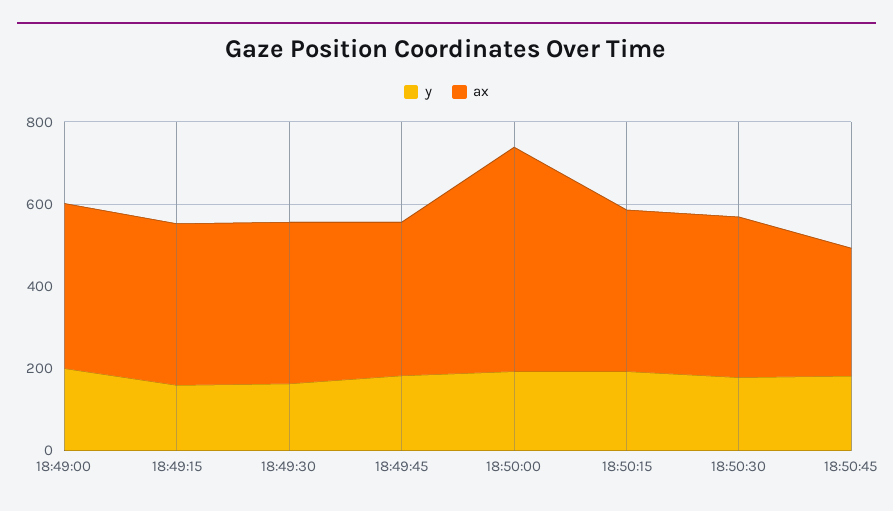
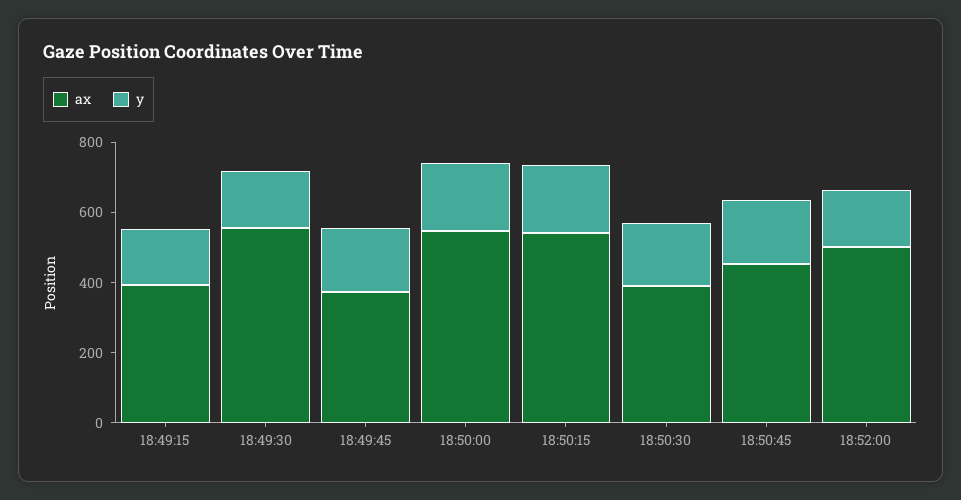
y, 18:49:00: 200 -> none
ax, 18:49:00: 400 -> none
ax, 18:49:30: 400 -> 550
ax, 18:50:15: 400 -> 550
ax, 18:50:45: 300 -> 450
ax, 18:52:00: none -> 500
y, 18:52:00: none -> 150

